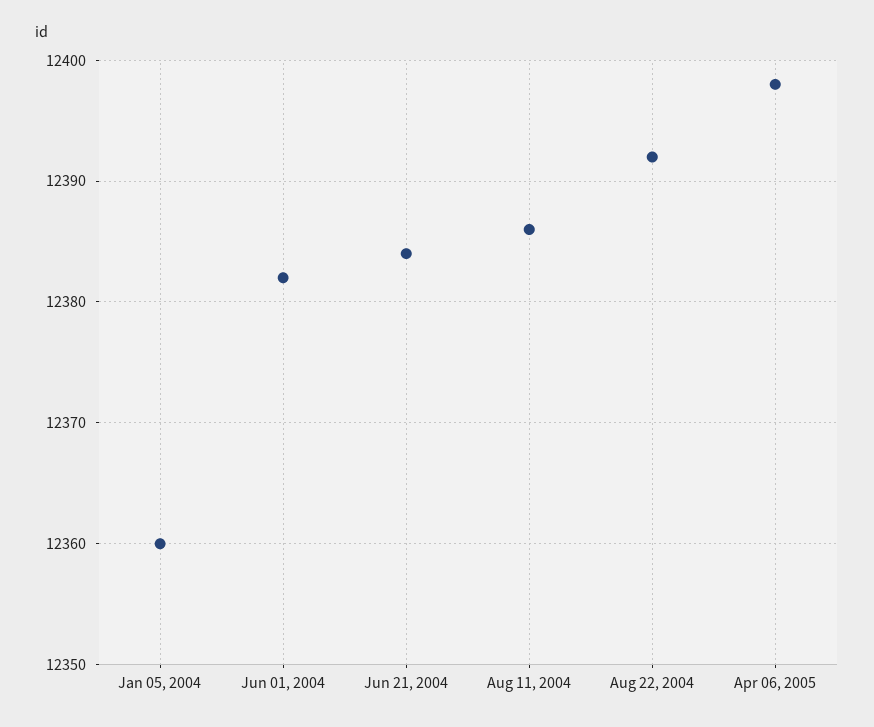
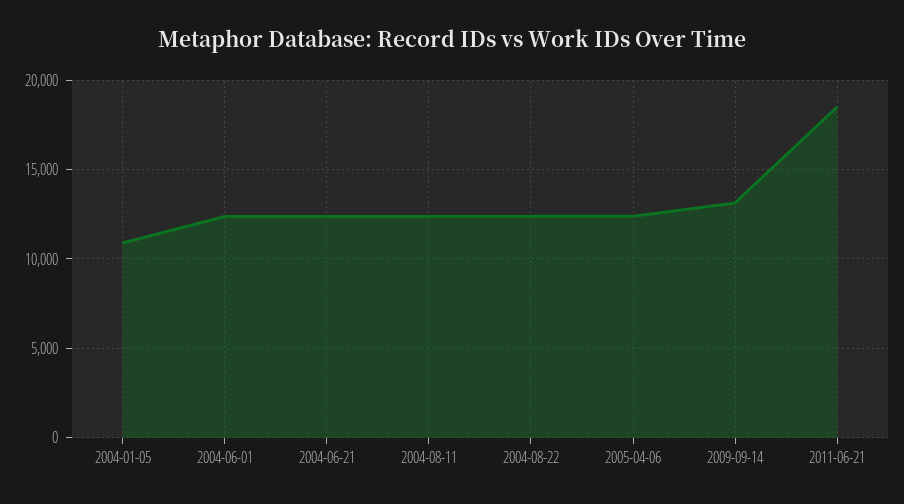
Jan 05, 2004: 12360 -> 11000
2009-09-14: none -> 13000
2011-06-21: none -> 18500

